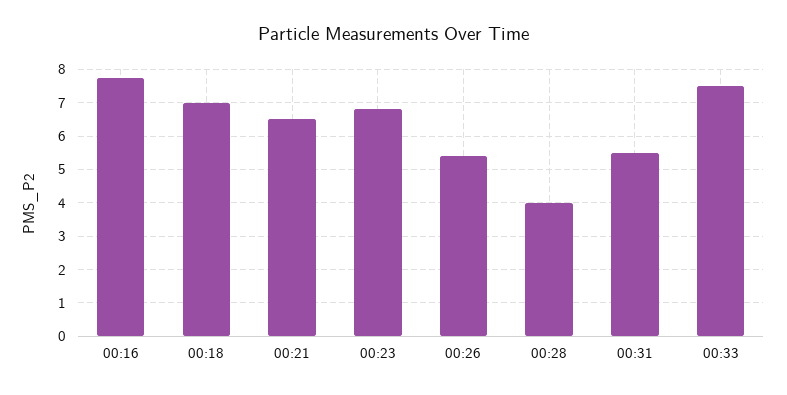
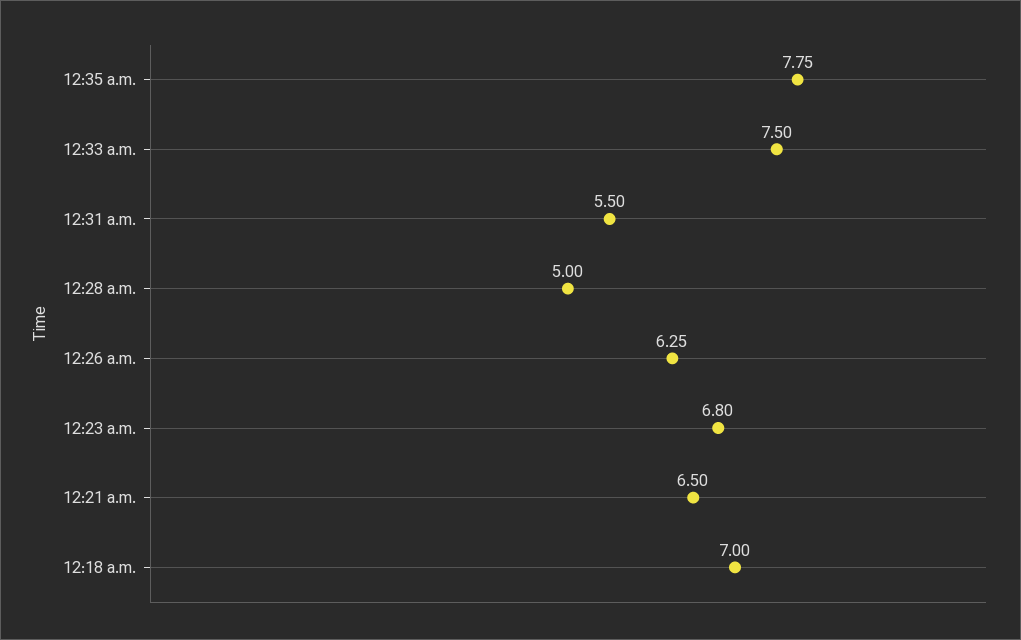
00:16: 7.8 -> none
00:26: 5.4 -> 6.25
00:28: 4 -> 5
12:35 a.m.: none -> 7.75

